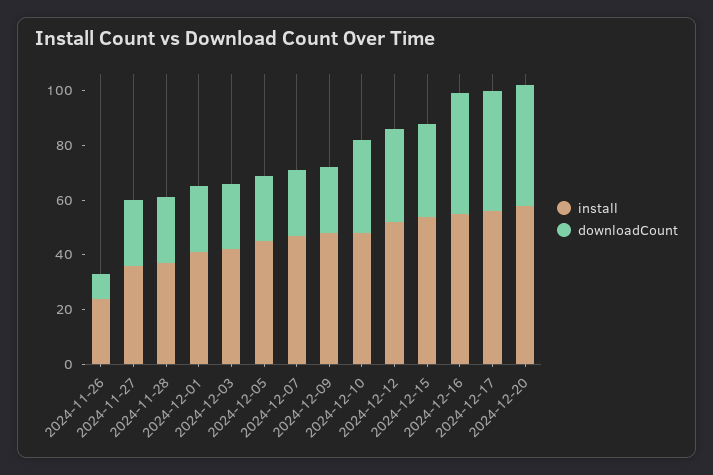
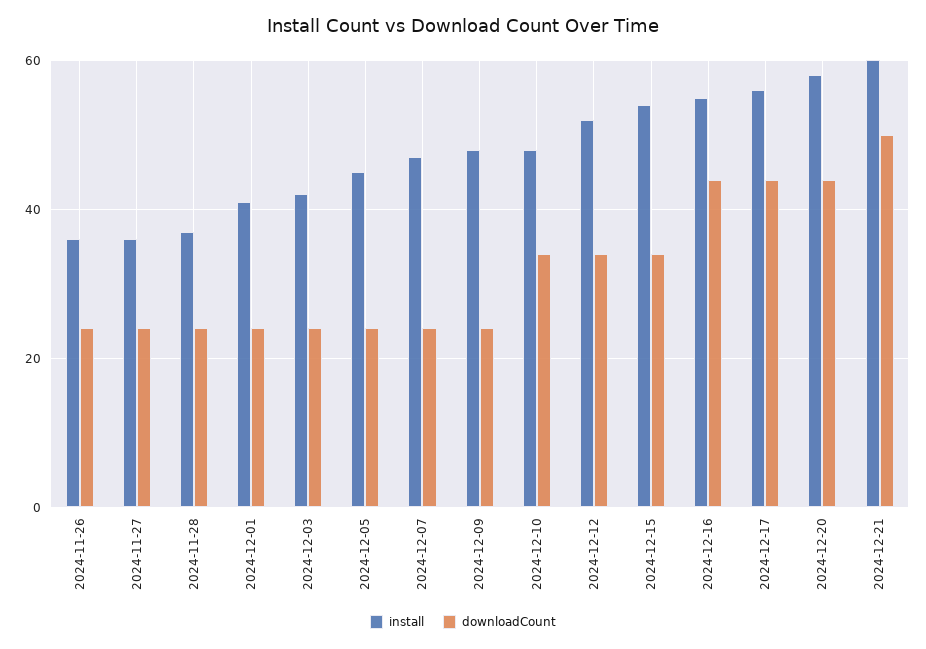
install, 2024-11-26: 25 -> 35
downloadCount, 2024-11-26: 10 -> 25
install, 2024-12-21: none -> 60
downloadCount, 2024-12-21: none -> 50

